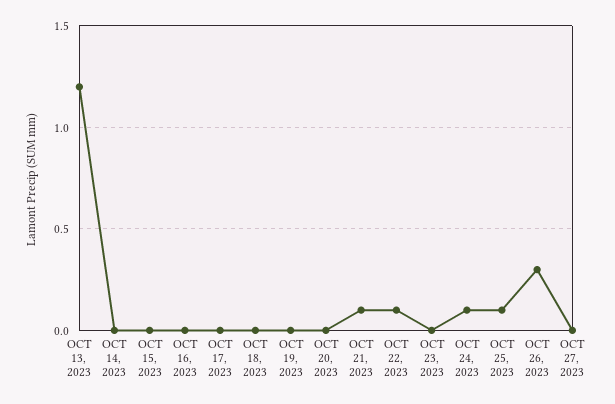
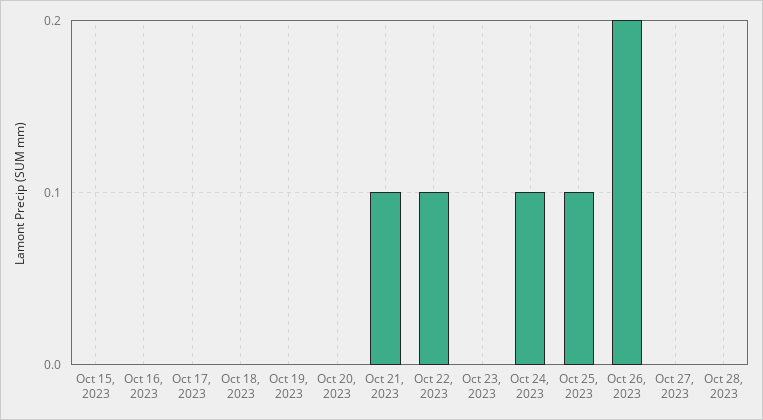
OCT 13, 2023: 1.2 -> none
OCT 14, 2023: 0 -> none
OCT 26, 2023: 0.3 -> 0.2
Oct 28, 2023: none -> 0

